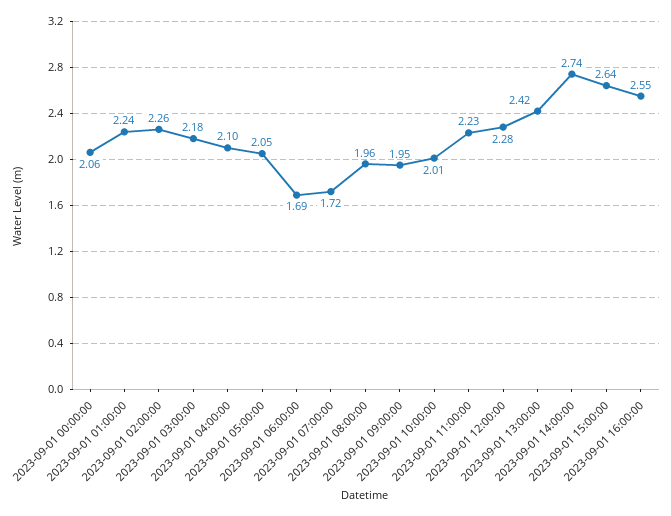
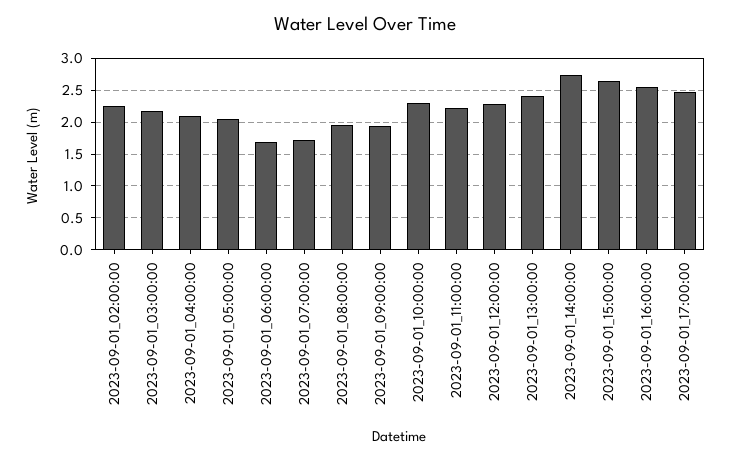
2023-09-01 00:00:00: 2.06 -> none
2023-09-01 01:00:00: 2.24 -> none
2023-09-01 10:00:00: 2.01 -> 2.3
2023-09-01_17:00:00: none -> 2.5

